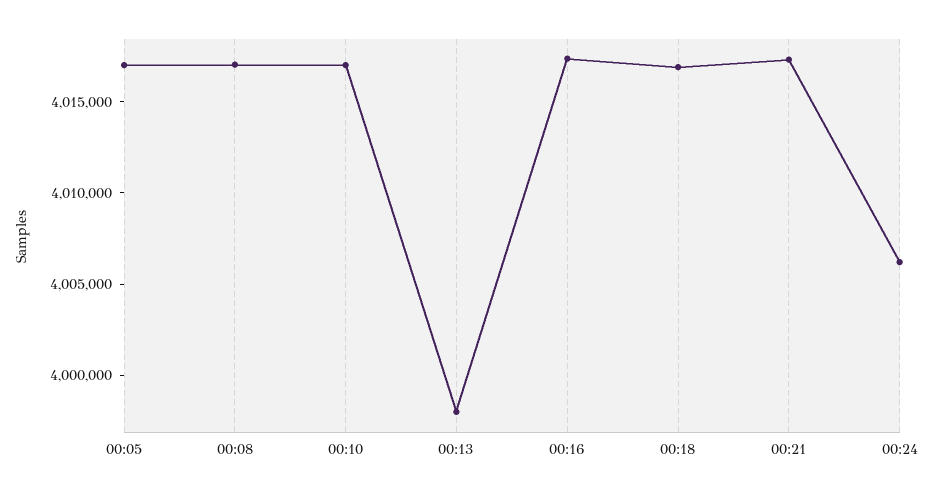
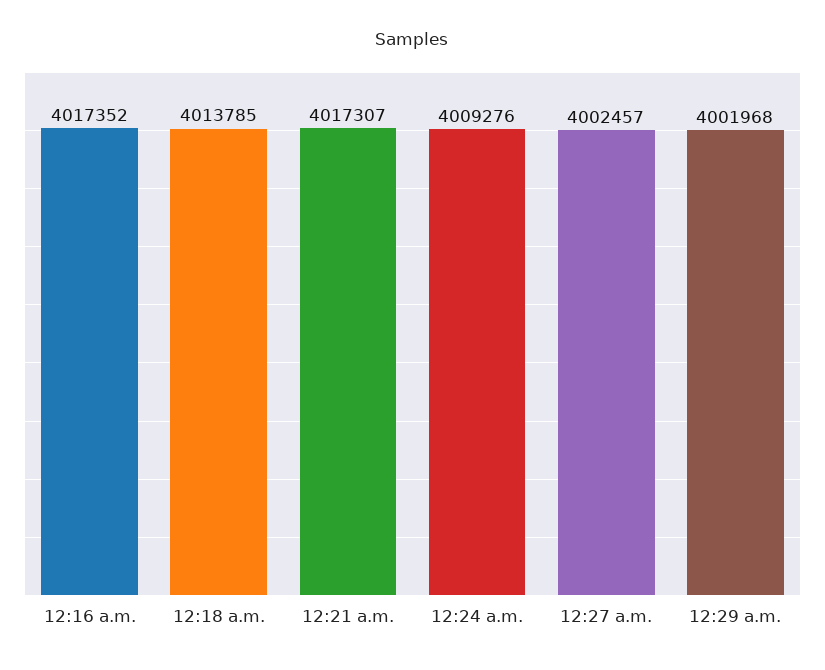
00:05: 4017000 -> none
00:08: 4017000 -> none
00:10: 4017000 -> none
00:13: 3998000 -> none
00:18: 4017000 -> 4013785
00:24: 4006000 -> 4009276
12:27 a.m.: none -> 4002457
12:29 a.m.: none -> 4001968

